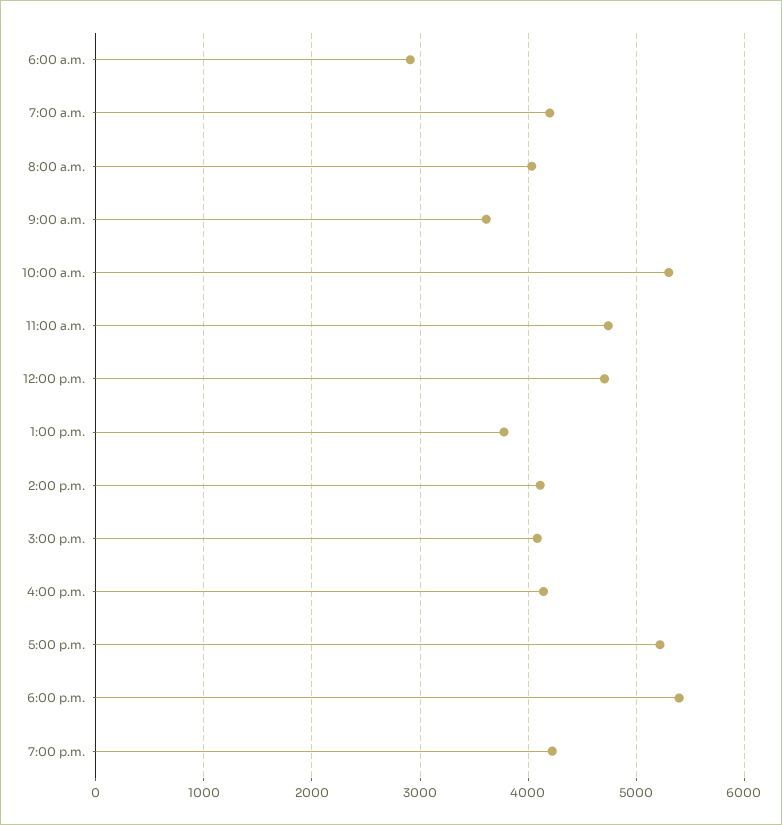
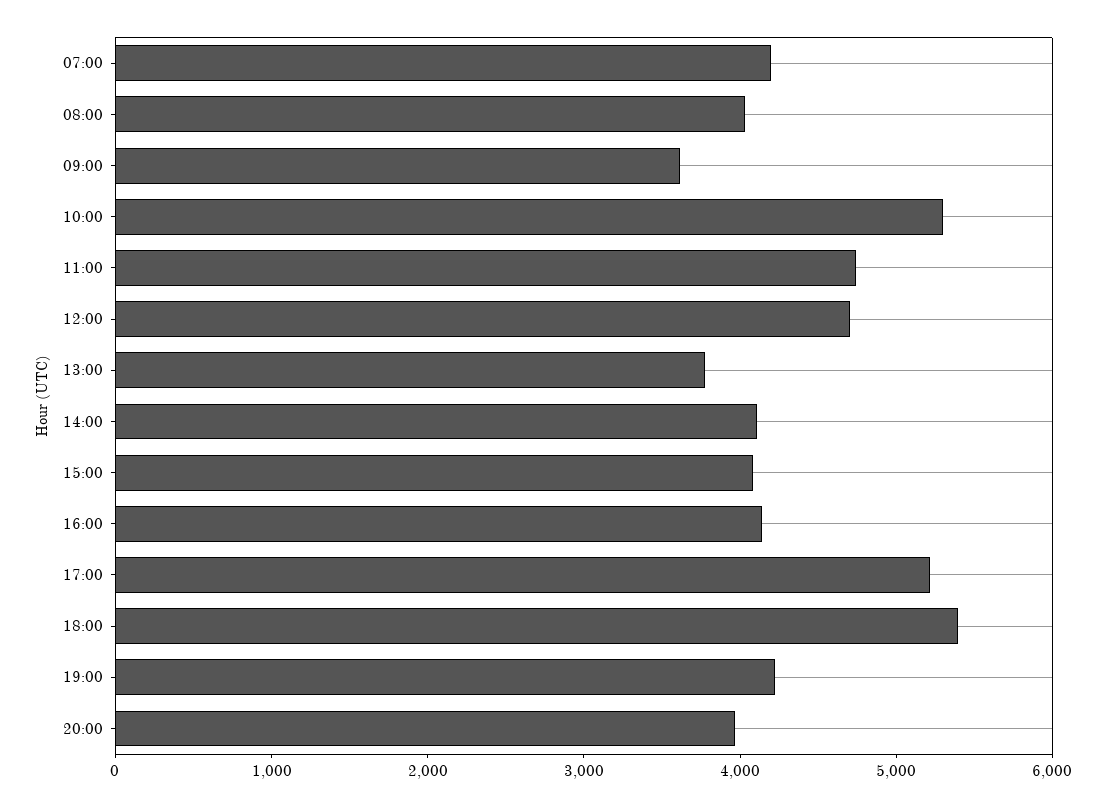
6:00 a.m.: 2900 -> none
20:00: none -> 4000

